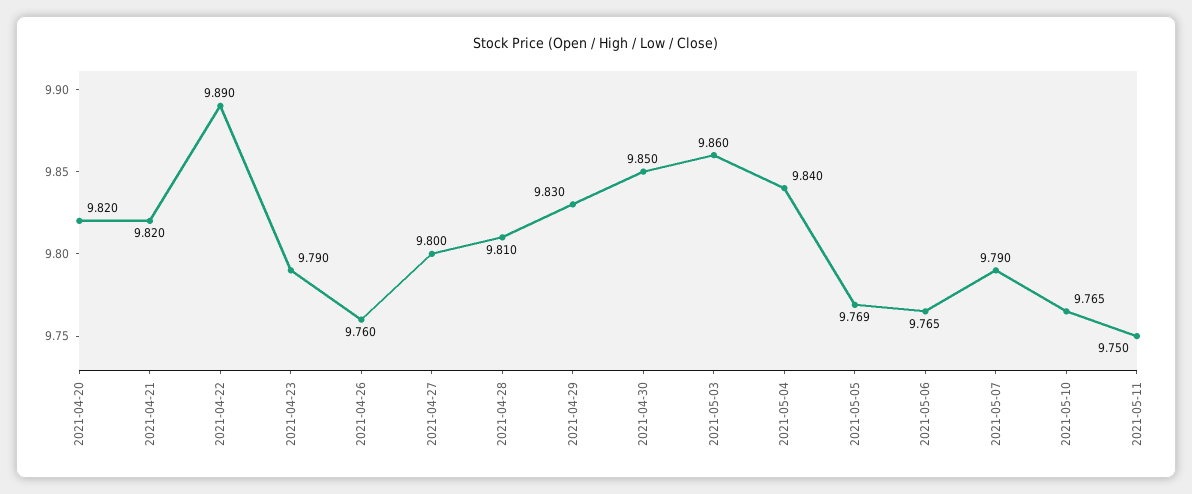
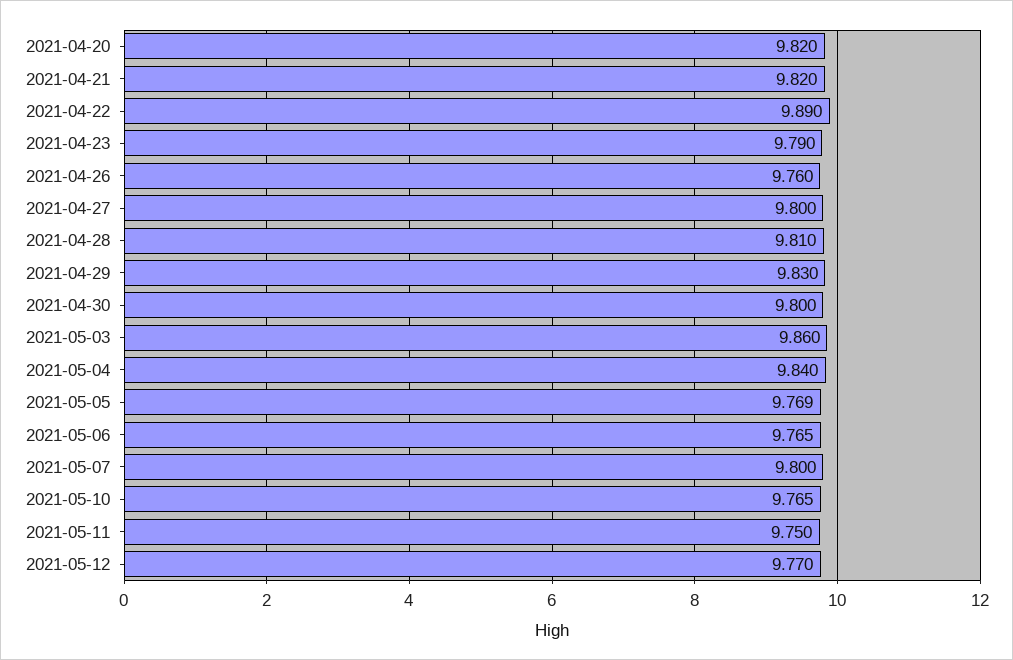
2021-04-30: 9.85 -> 9.8
2021-05-07: 9.79 -> 9.8
2021-05-12: none -> 9.77

